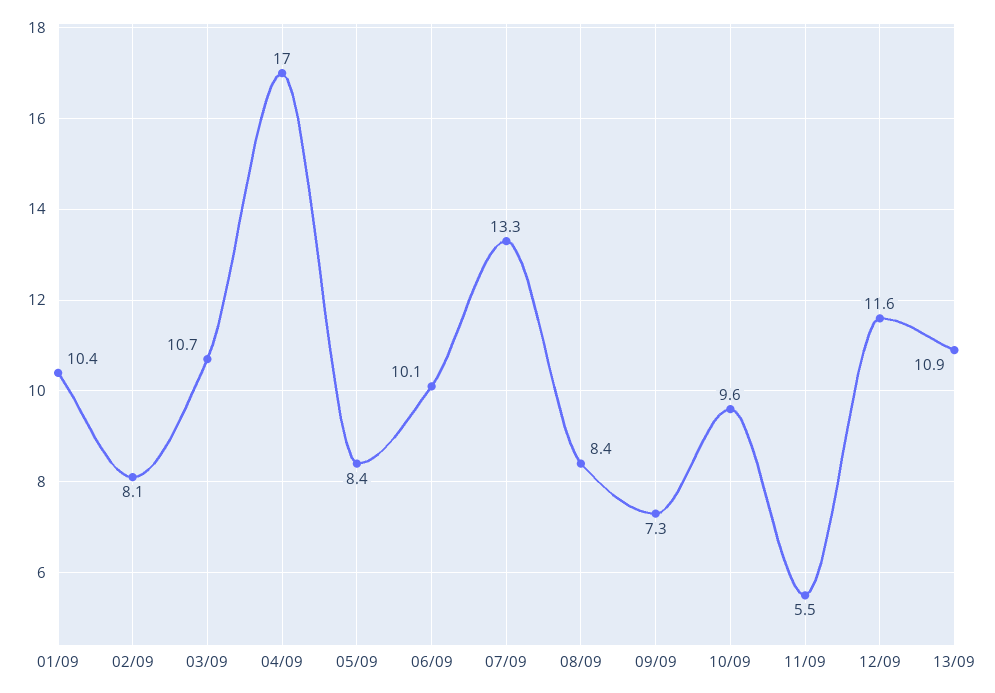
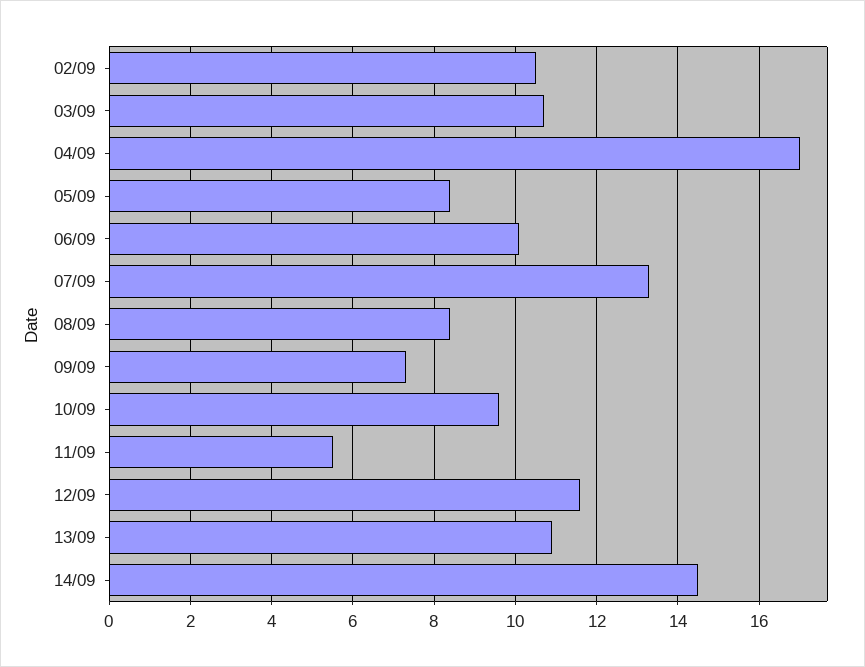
01/09: 10.4 -> none
02/09: 8.1 -> 10.5
14/09: none -> 14.5

